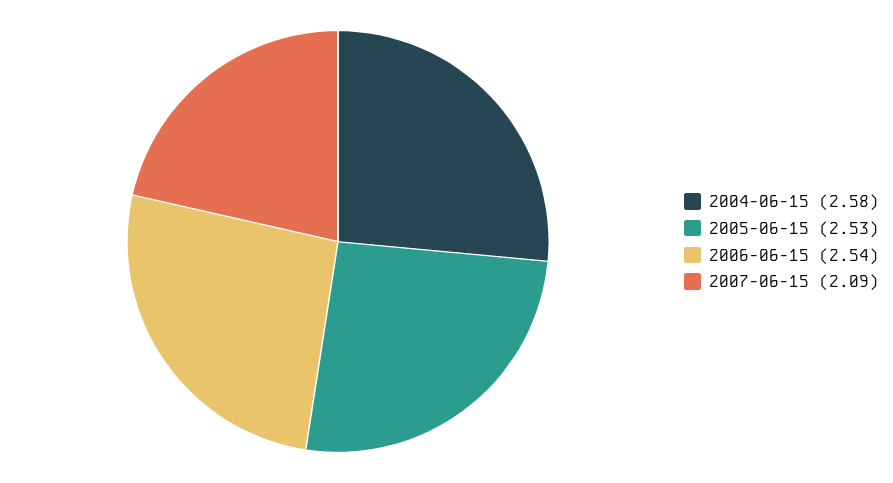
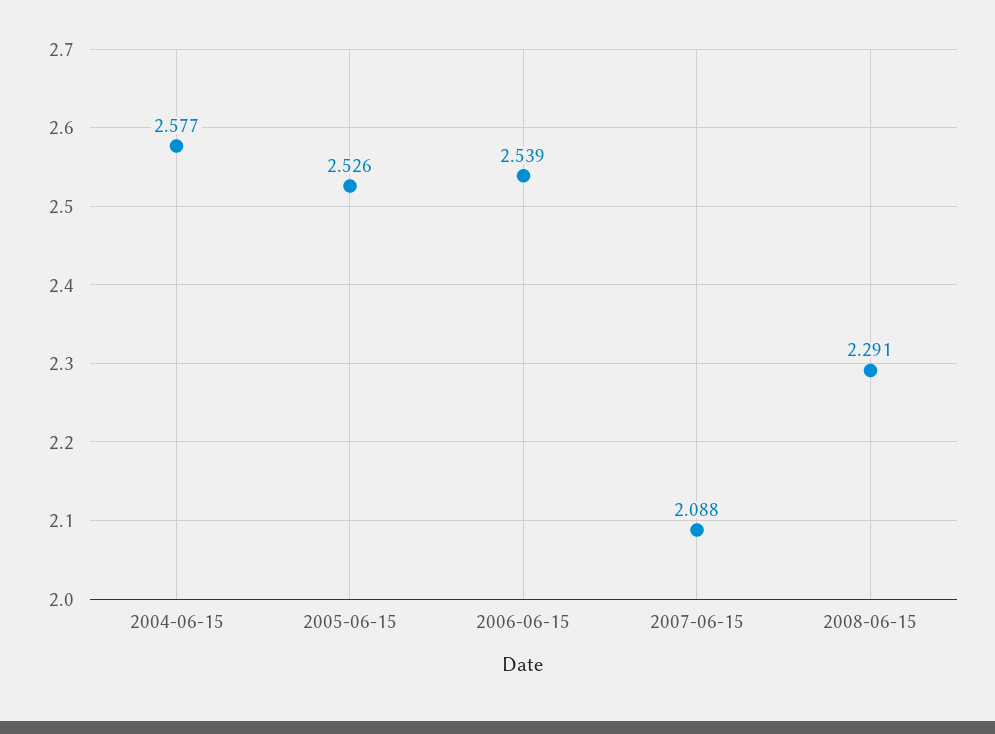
2008-06-15: none -> 2.291

